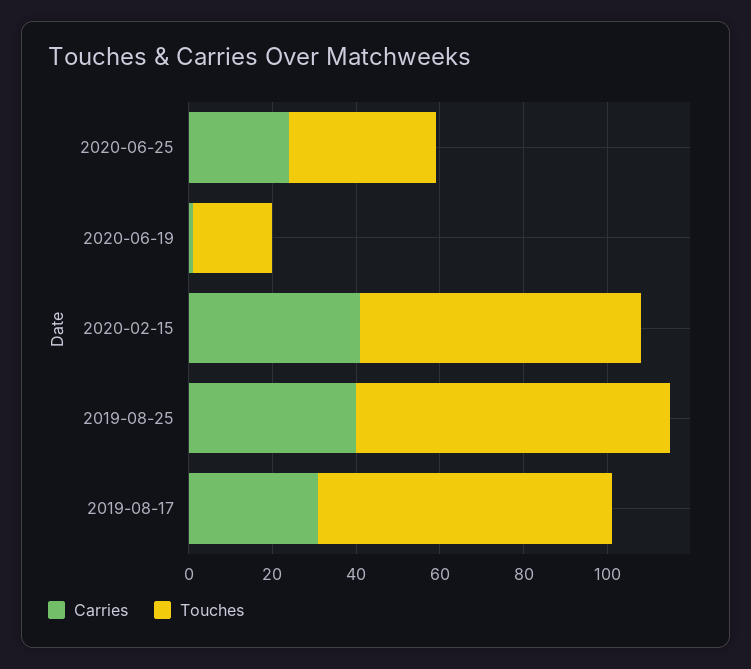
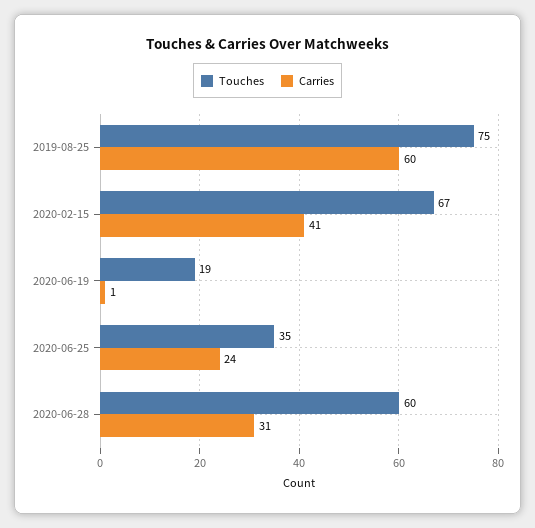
Carries, 2019-08-25: 40 -> 60
Carries, 2019-08-17: 30 -> none
Touches, 2019-08-17: 70 -> none
Touches, 2020-06-28: none -> 60
Carries, 2020-06-28: none -> 31

